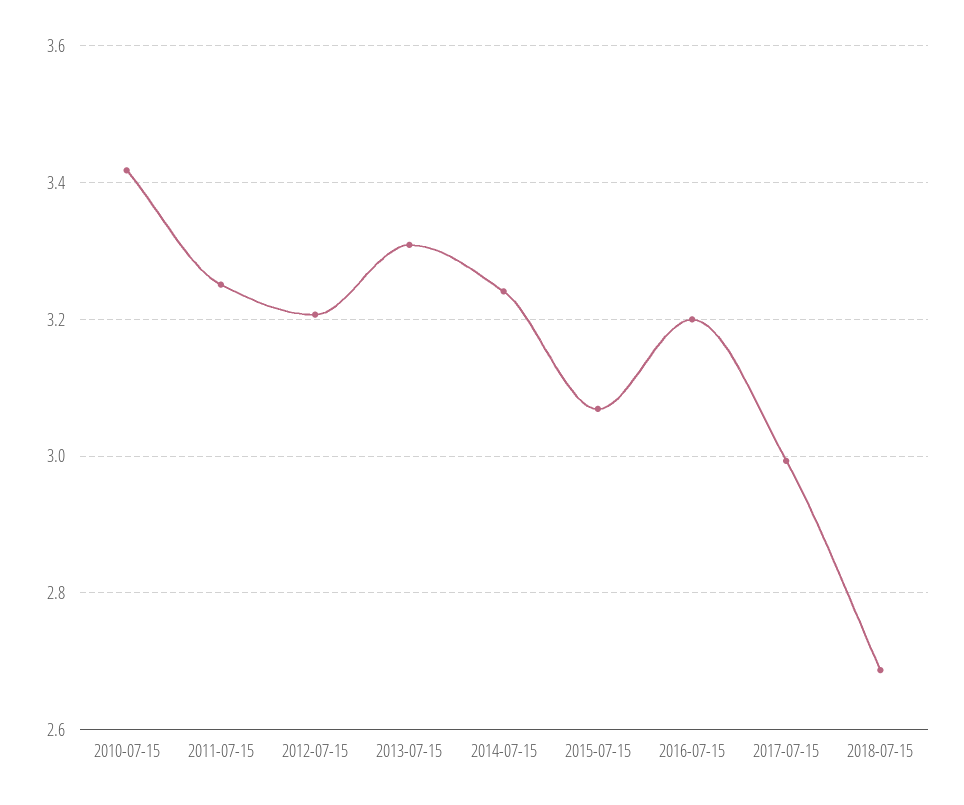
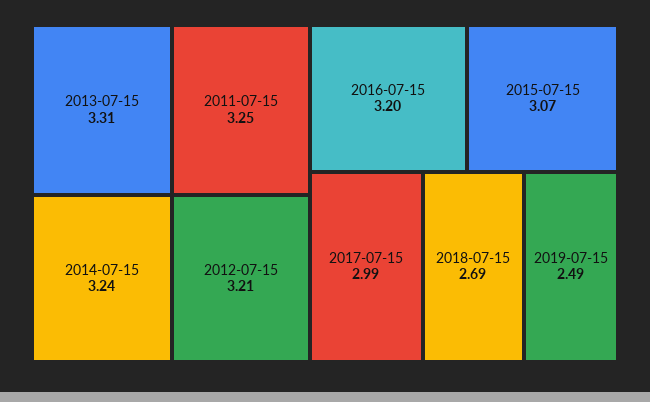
2010-07-15: 3.42 -> none
2019-07-15: none -> 2.49

